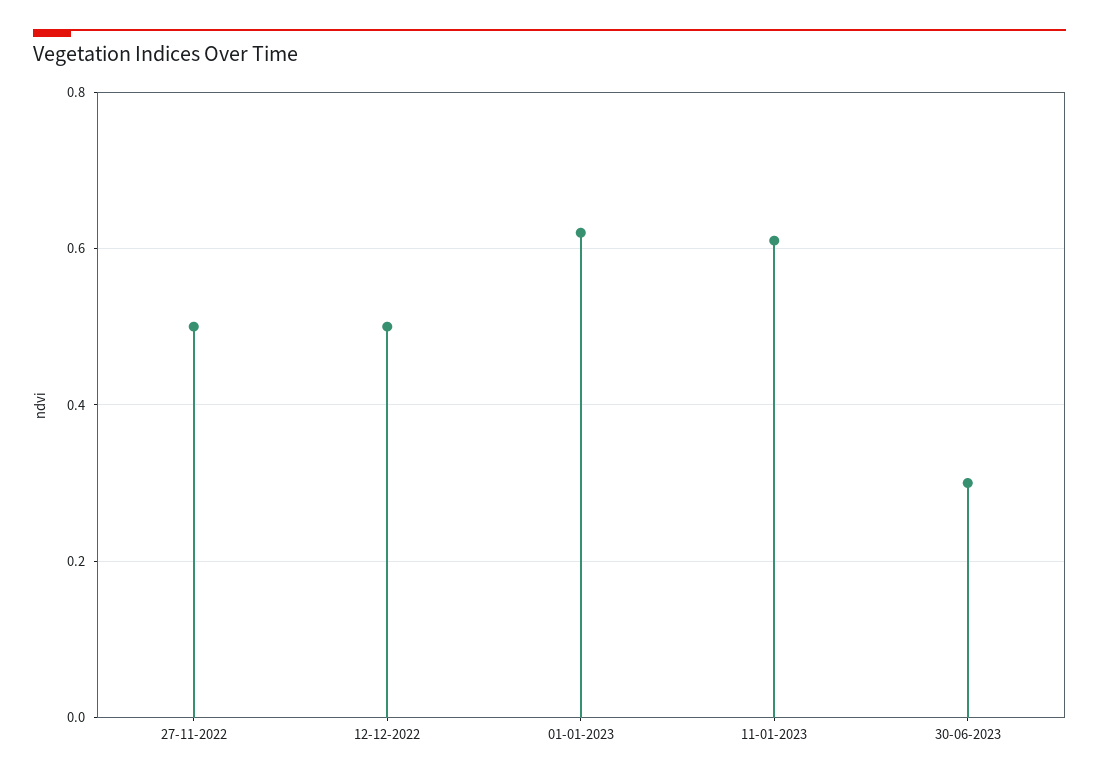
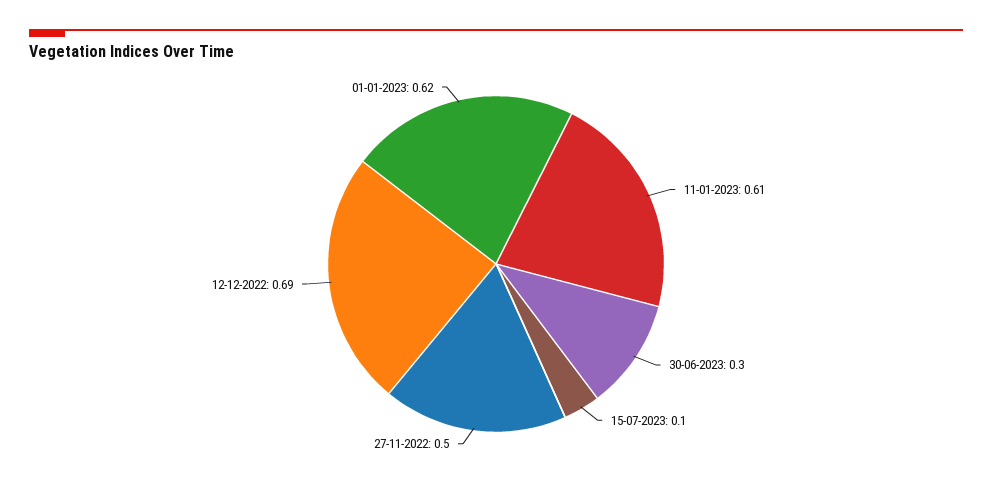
12-12-2022: 0.5 -> 0.69
15-07-2023: none -> 0.1

